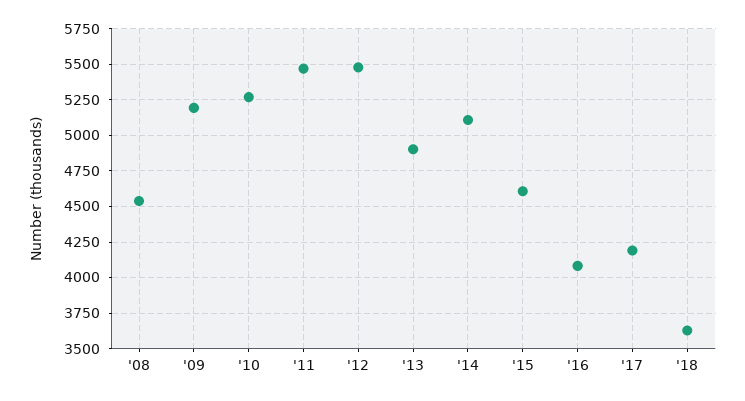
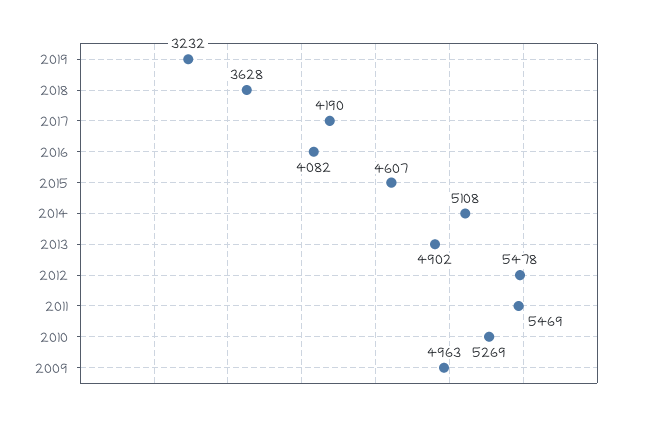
'08: 4550 -> none
'09: 5200 -> 4963
2019: none -> 3232

